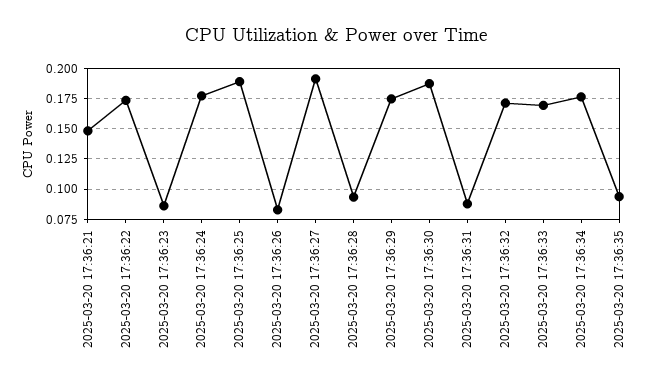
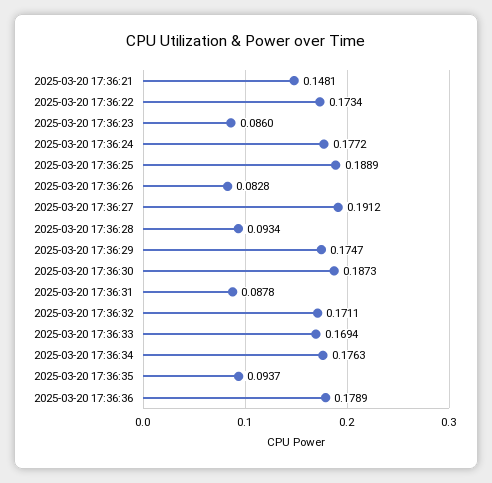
2025-03-20 17:36:36: none -> 0.1789

